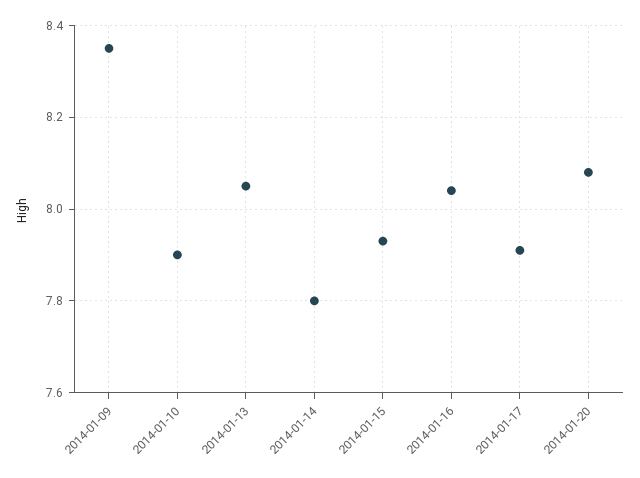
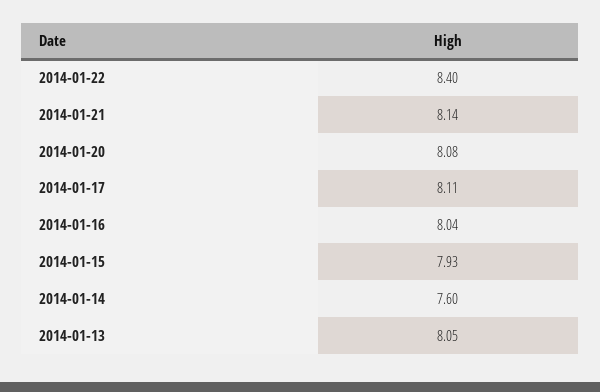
2014-01-09: 8.35 -> none
2014-01-10: 7.9 -> none
2014-01-14: 7.8 -> 7.6
2014-01-17: 7.9 -> 8.11
2014-01-22: none -> 8.4
2014-01-21: none -> 8.14

